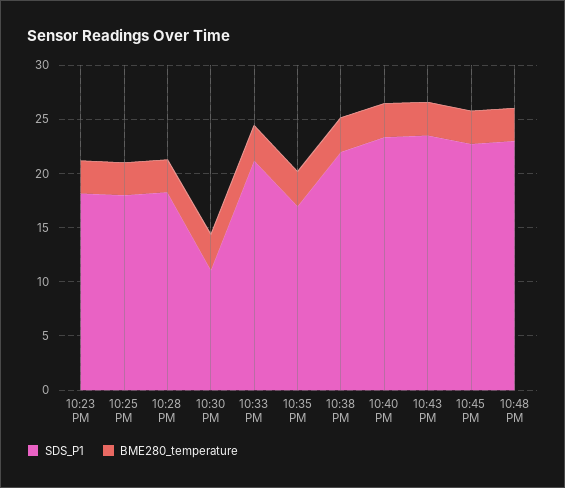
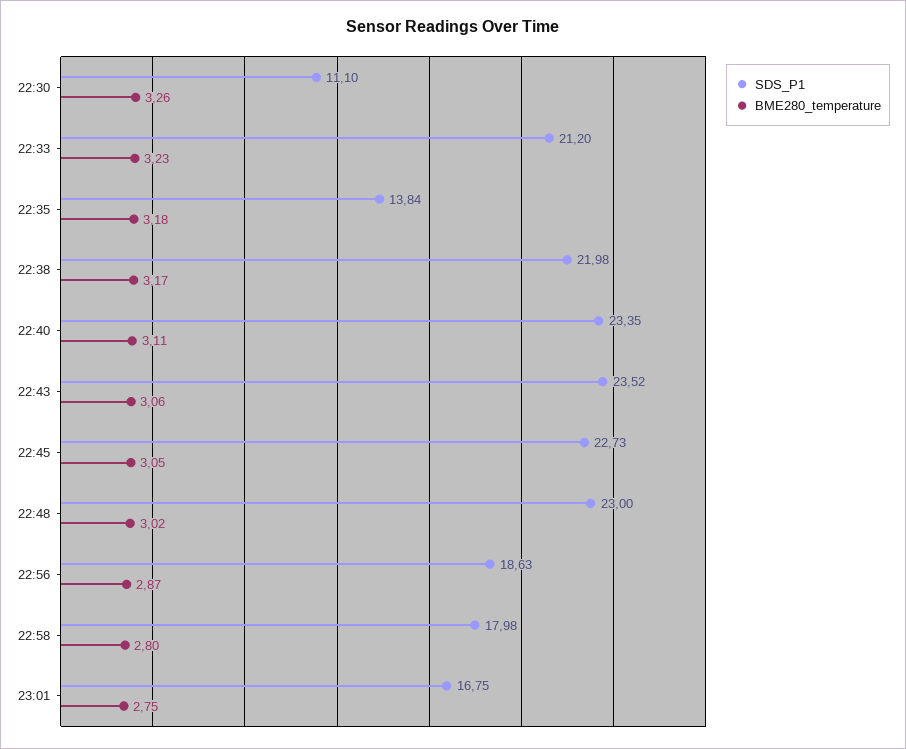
SDS_P1, 10:23 PM: 18 -> none
BME280_temperature, 10:23 PM: 3 -> none
SDS_P1, 10:25 PM: 18 -> none
BME280_temperature, 10:25 PM: 3 -> none
SDS_P1, 10:28 PM: 18 -> none
BME280_temperature, 10:28 PM: 3 -> none
SDS_P1, 10:35 PM: 17 -> 13.84
SDS_P1, 22:56: none -> 18.63
BME280_temperature, 22:56: none -> 2.87
SDS_P1, 22:58: none -> 17.98
BME280_temperature, 22:58: none -> 2.8
SDS_P1, 23:01: none -> 16.75
BME280_temperature, 23:01: none -> 2.75

